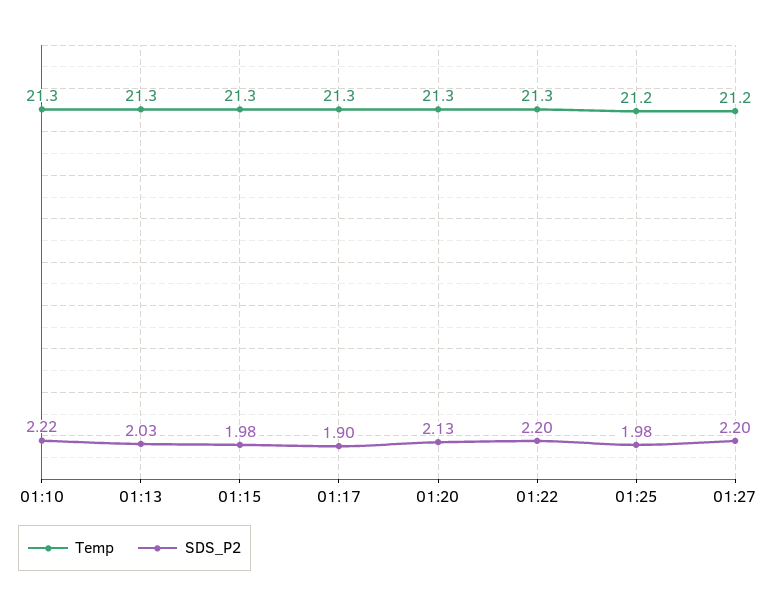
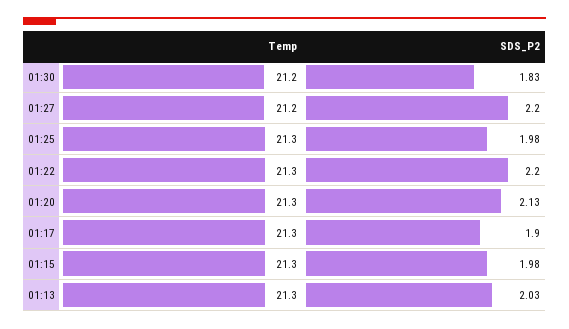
Temp, 01:10: 21.3 -> none
SDS_P2, 01:10: 2.22 -> none
Temp, 01:25: 21.2 -> 21.3
Temp, 01:30: none -> 21.2
SDS_P2, 01:30: none -> 1.83

